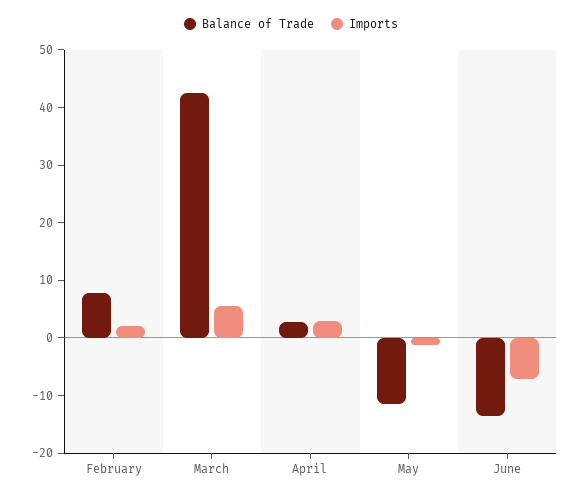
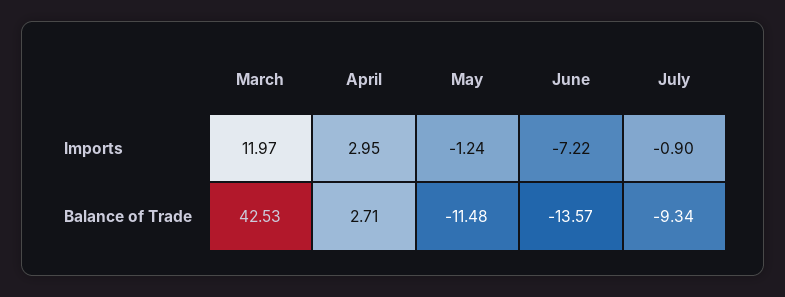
Balance of Trade, February: 8 -> none
Imports, February: 2 -> none
Imports, March: 6 -> 11.97
Imports, July: none -> -0.9
Balance of Trade, July: none -> -9.34

